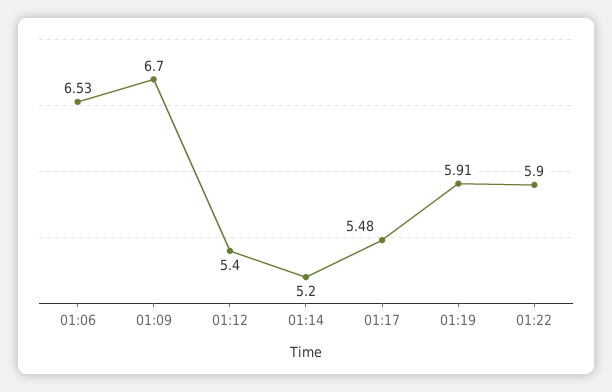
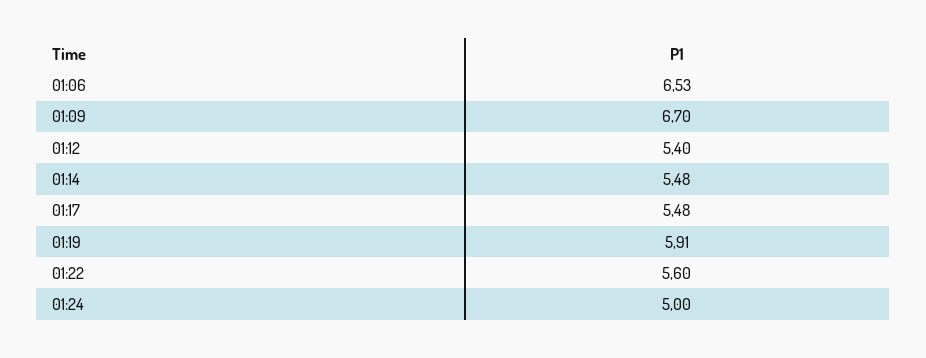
01:14: 5.2 -> 5.48
01:22: 5.9 -> 5.6
01:24: none -> 5

